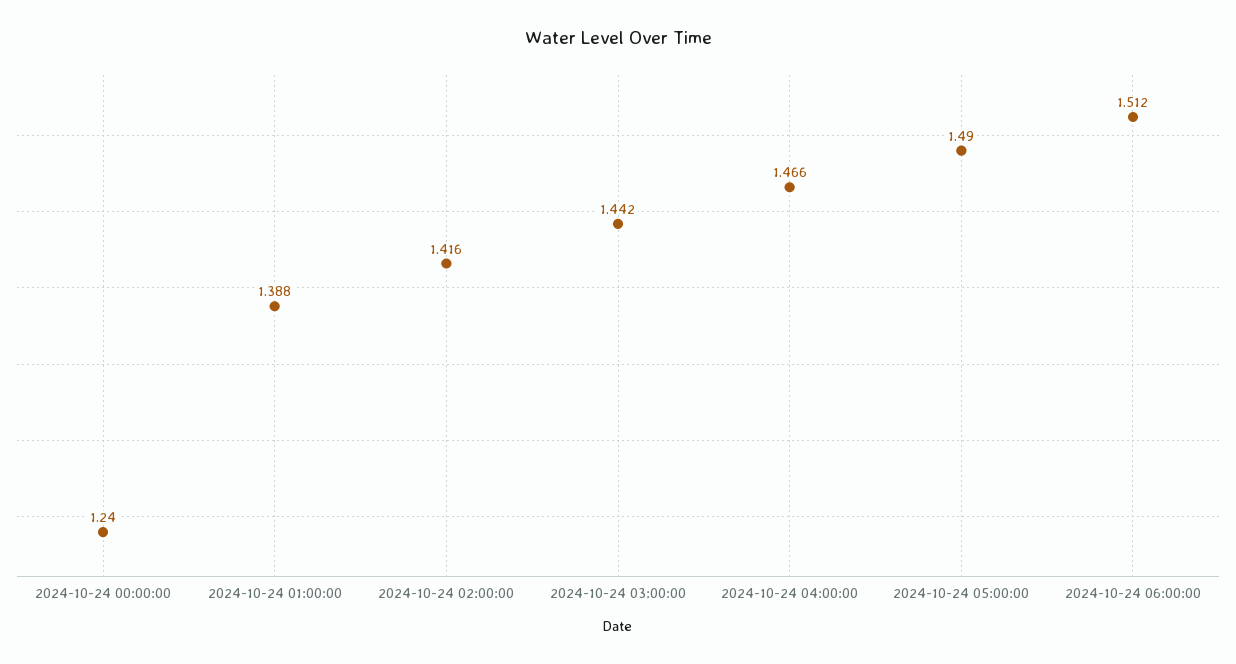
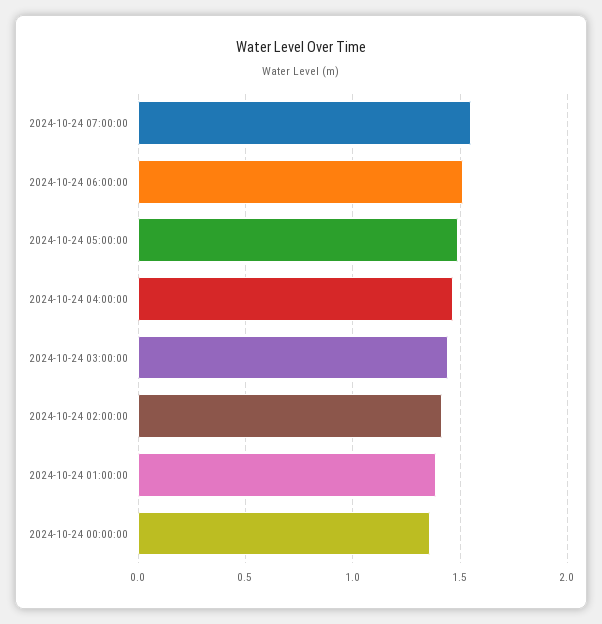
2024-10-24 00:00:00: 1.24 -> 1.35
2024-10-24 07:00:00: none -> 1.55

